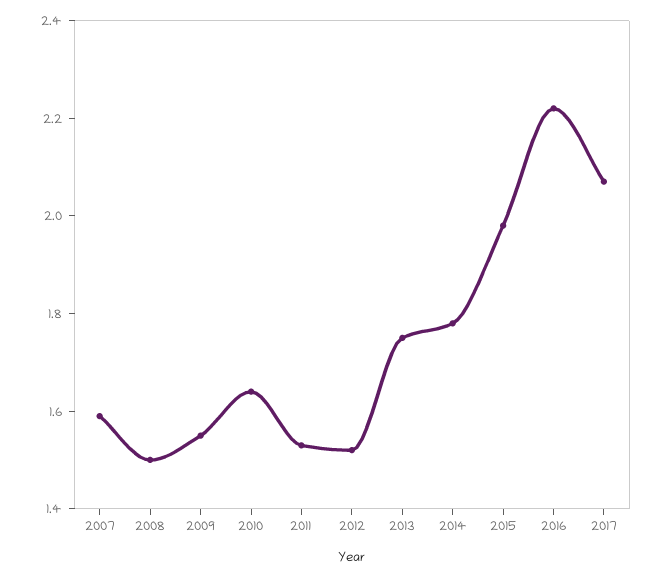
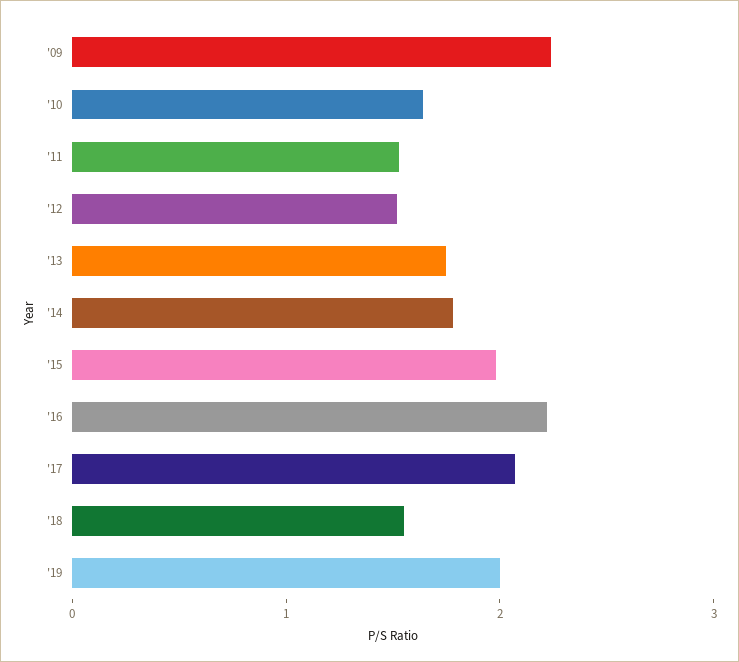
2007: 1.6 -> none
2008: 1.5 -> none
2009: 1.55 -> 2.2
'18: none -> 1.6
'19: none -> 2

